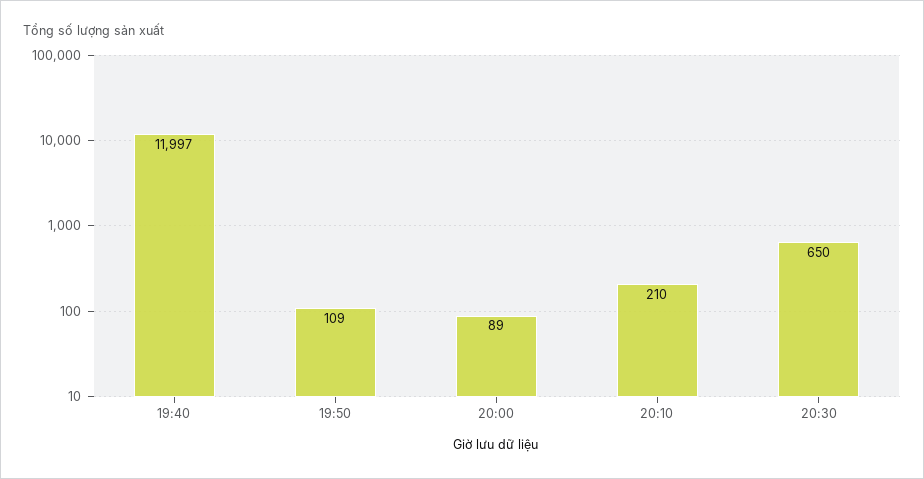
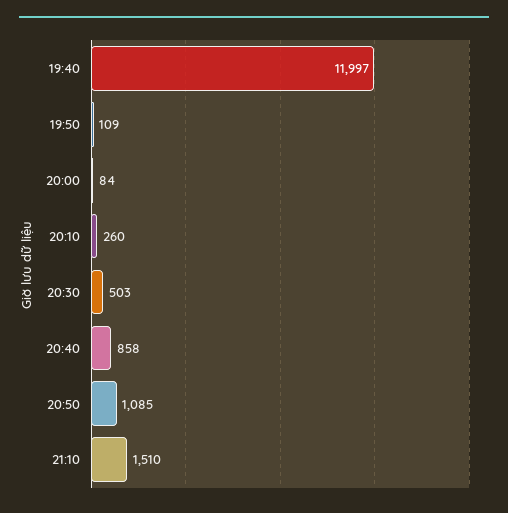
20:00: 89 -> 84
20:10: 210 -> 260
20:30: 650 -> 503
20:40: none -> 858
20:50: none -> 1085
21:10: none -> 1510

